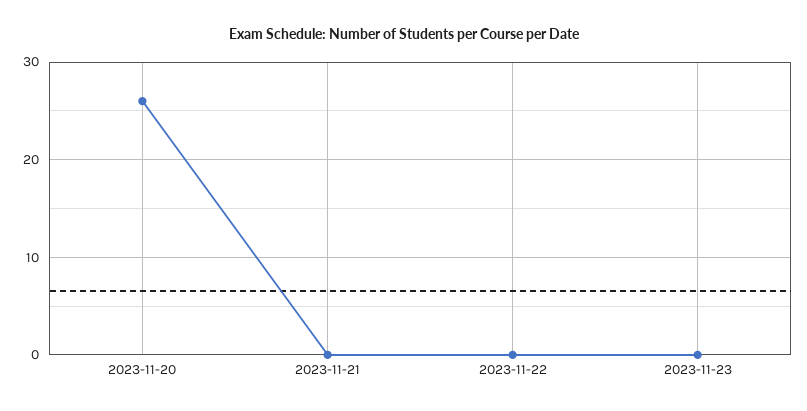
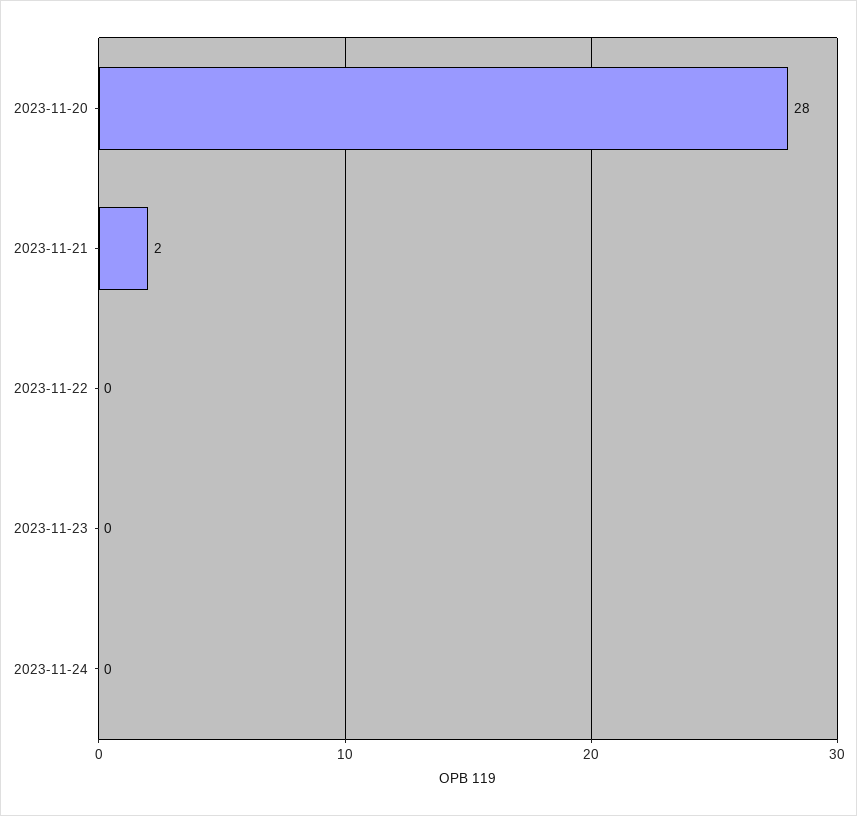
2023-11-20: 26 -> 28
2023-11-21: 0 -> 2
2023-11-24: none -> 0

